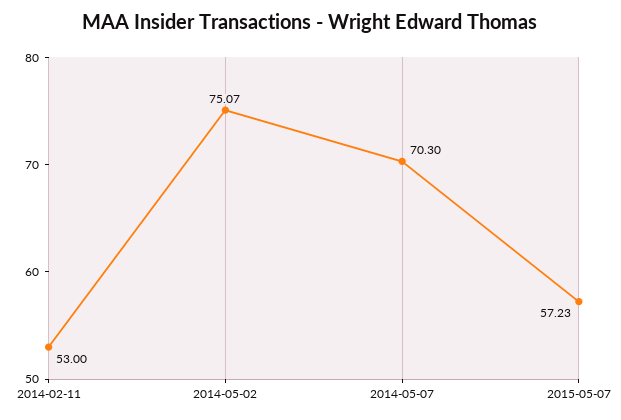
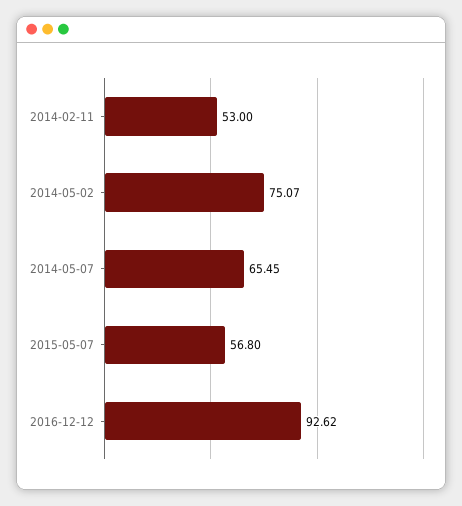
2014-05-07: 70.3 -> 65.45
2015-05-07: 57.23 -> 56.8
2016-12-12: none -> 92.62

